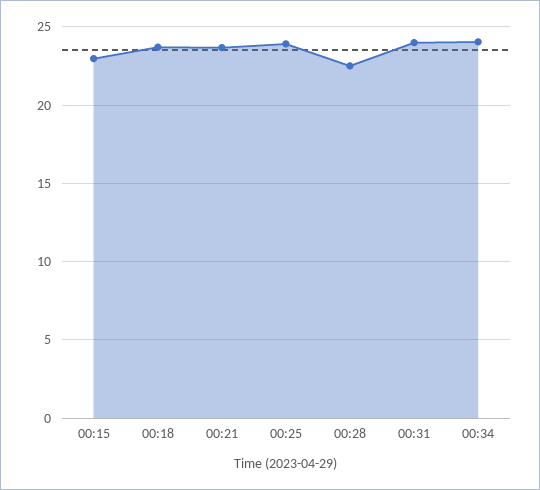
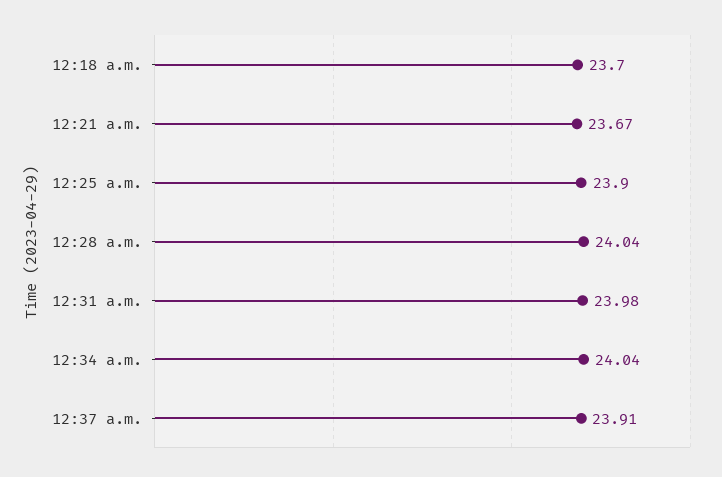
00:15: 23 -> none
00:28: 22.5 -> 24.04
12:37 a.m.: none -> 23.91

